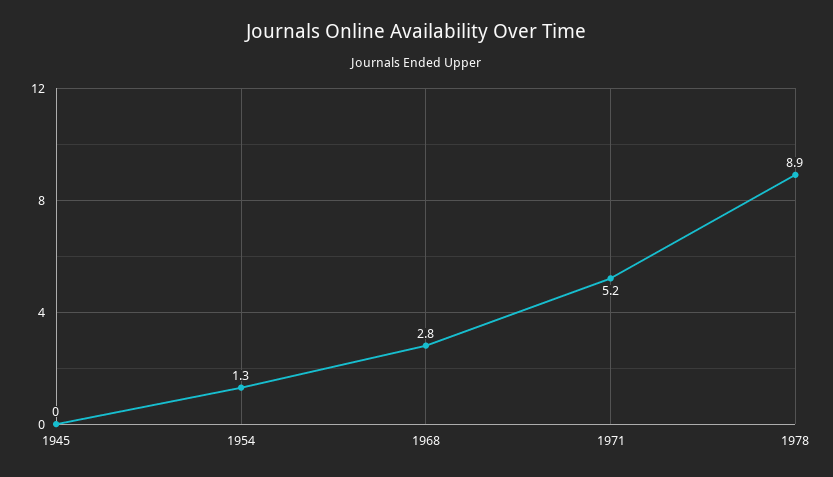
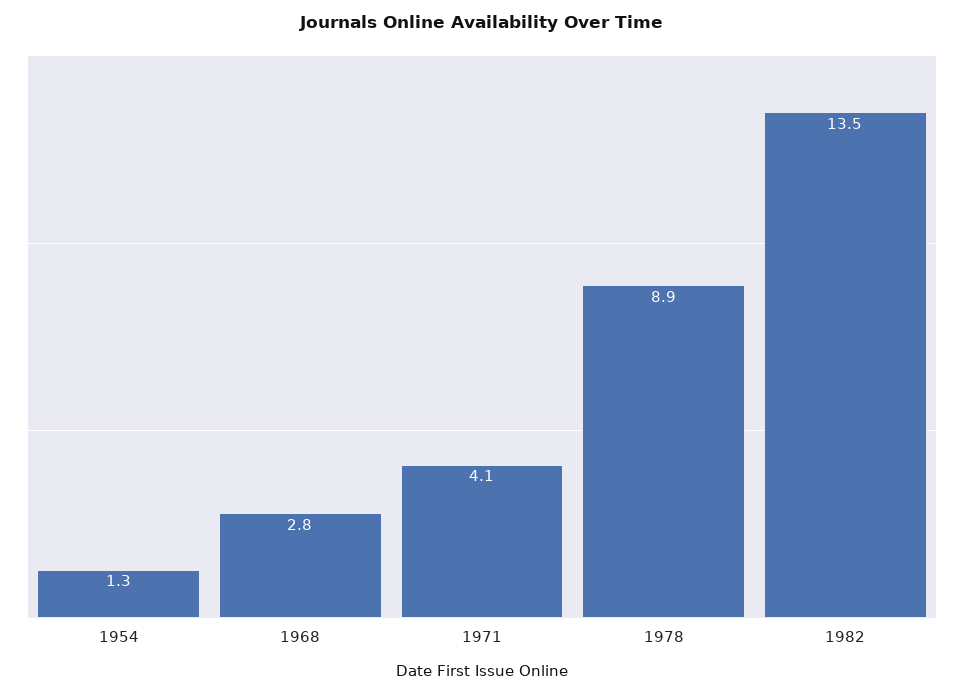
1945: 0 -> none
1971: 5.2 -> 4.1
1982: none -> 13.5

